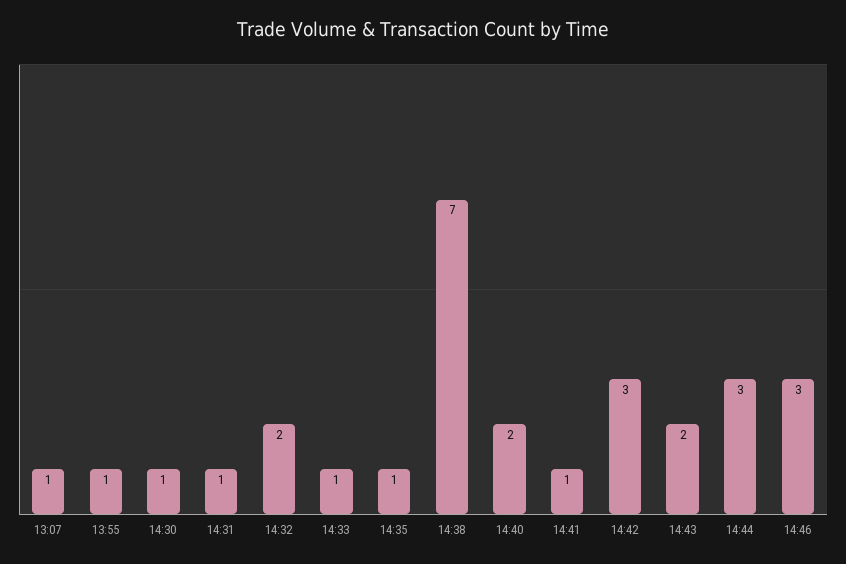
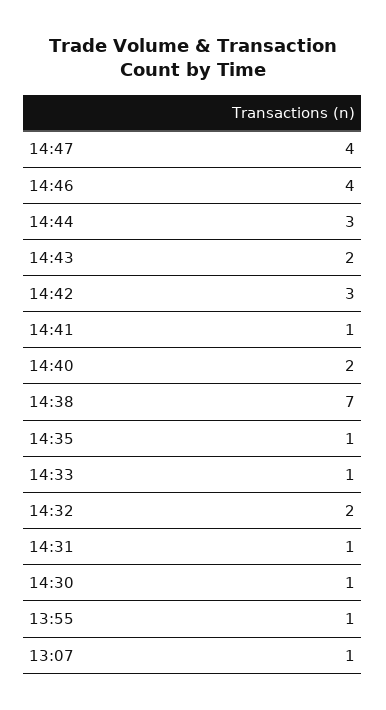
14:46: 3 -> 4
14:47: none -> 4

